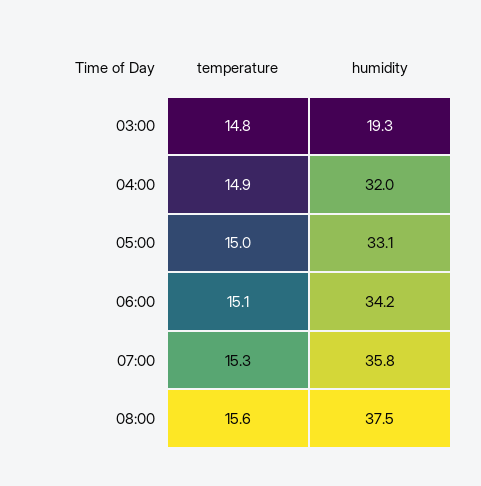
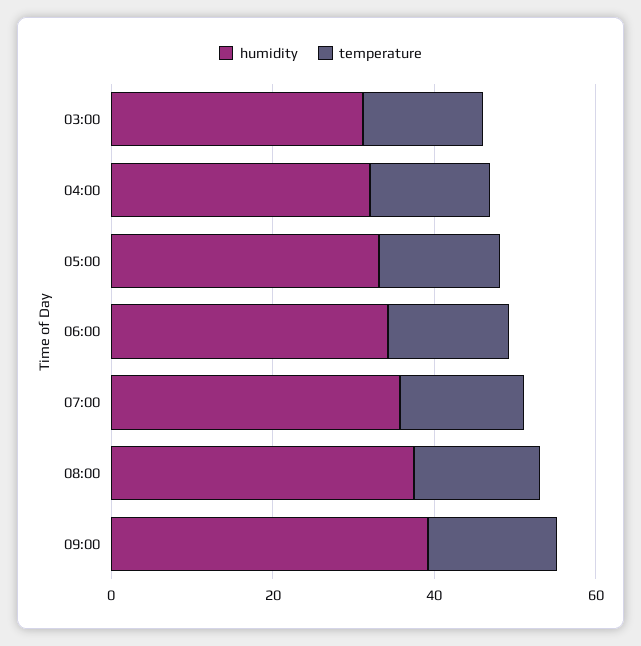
humidity, 03:00: 19.3 -> 30
humidity, 09:00: none -> 40
temperature, 09:00: none -> 15

